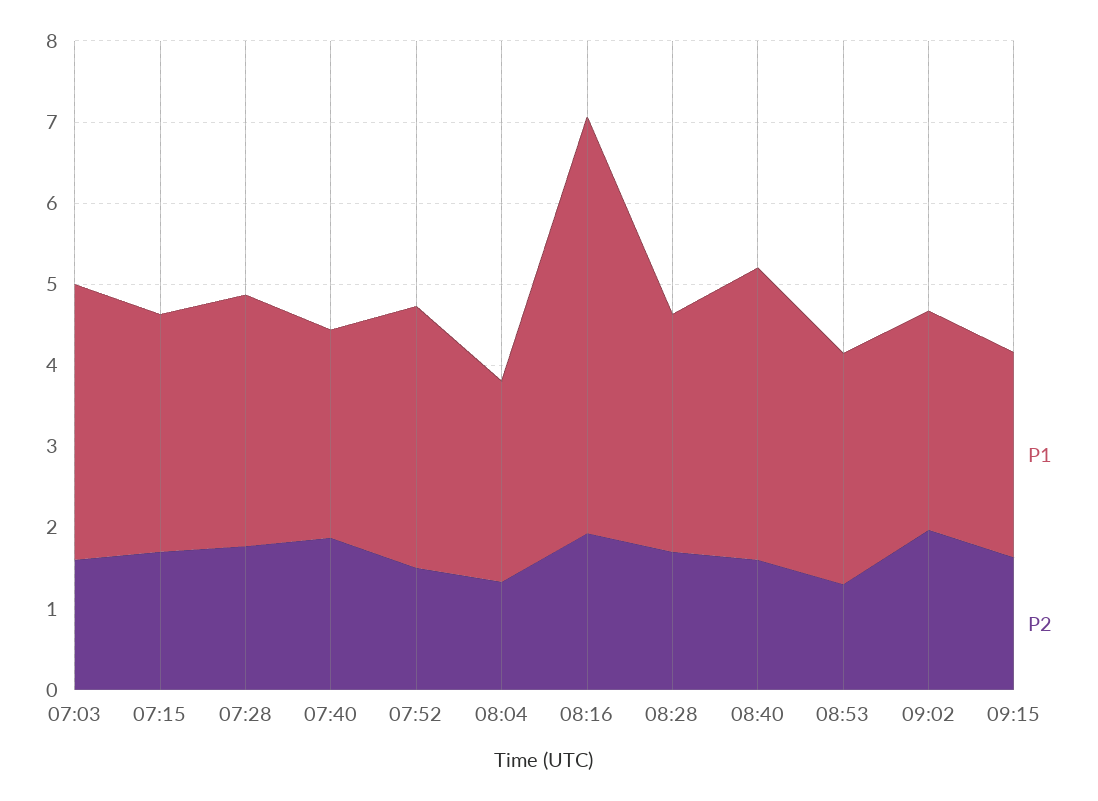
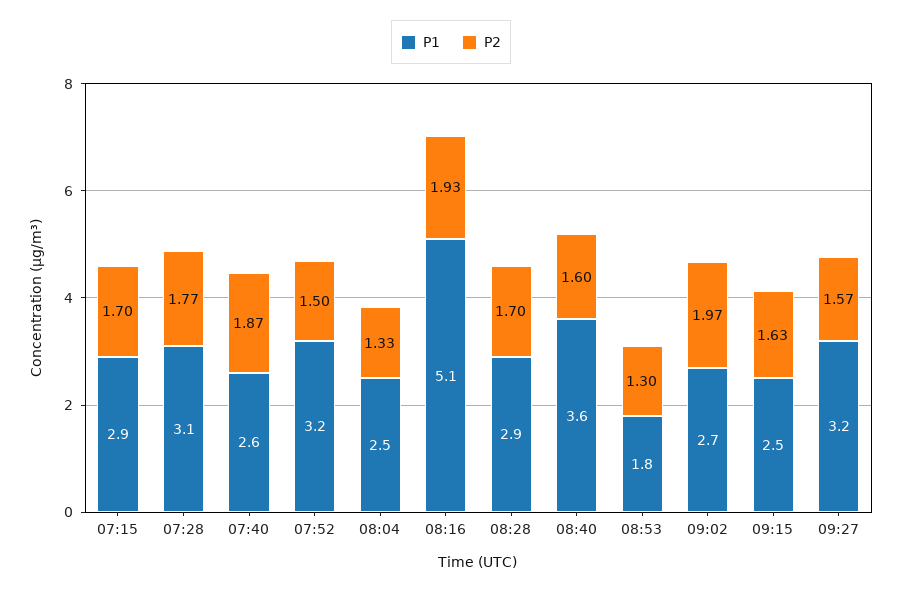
P1, 07:03: 3.4 -> none
P2, 07:03: 1.6 -> none
P1, 08:53: 2.8 -> 1.8
P1, 09:27: none -> 3.2
P2, 09:27: none -> 1.57

